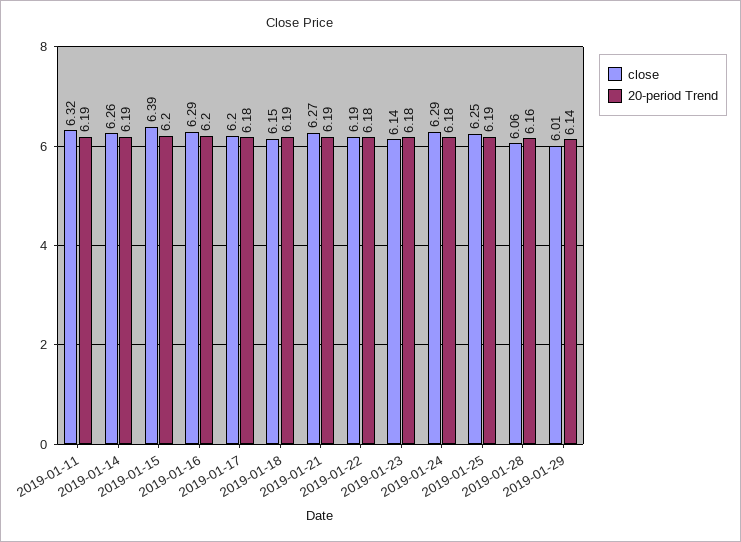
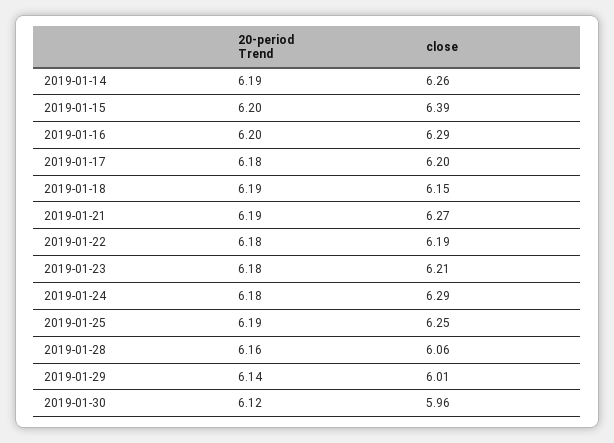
close, 2019-01-11: 6.32 -> none
20-period Trend, 2019-01-11: 6.19 -> none
close, 2019-01-23: 6.14 -> 6.21
20-period Trend, 2019-01-30: none -> 6.12
close, 2019-01-30: none -> 5.96

